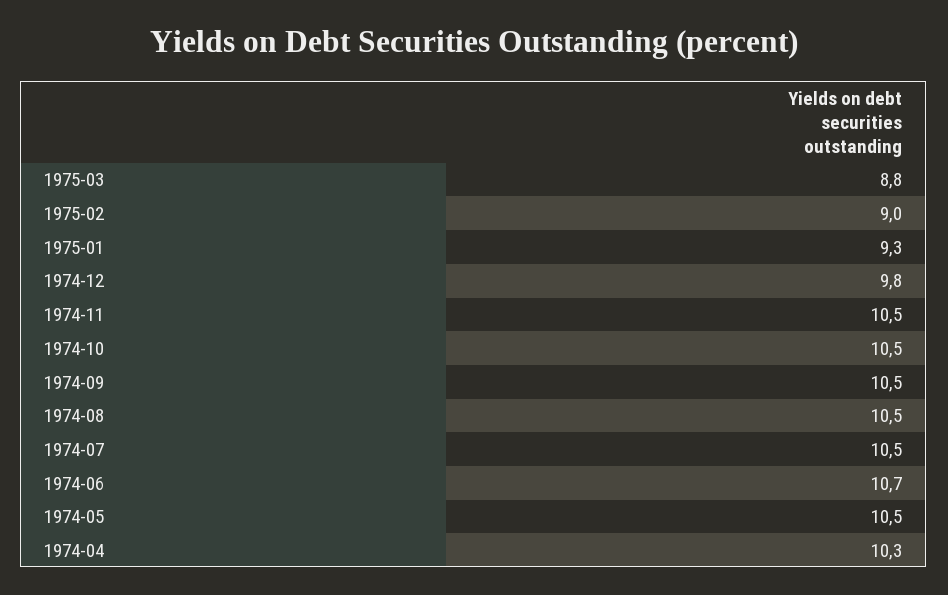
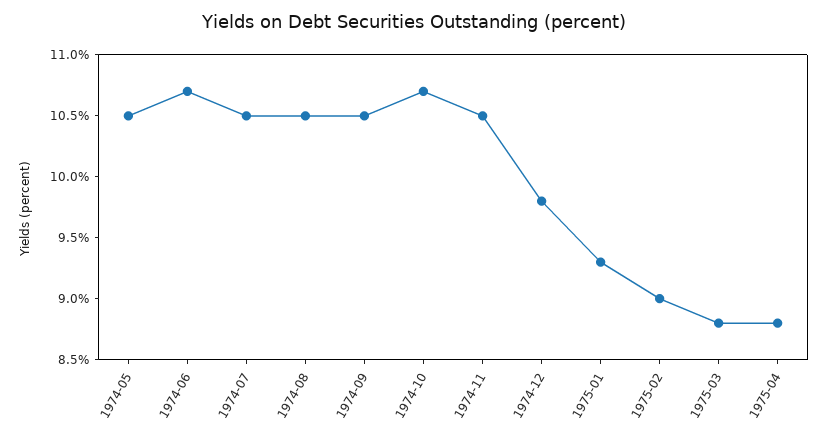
1974-10: 10.5 -> 10.7
1974-04: 10.3 -> none
1975-04: none -> 8.8

